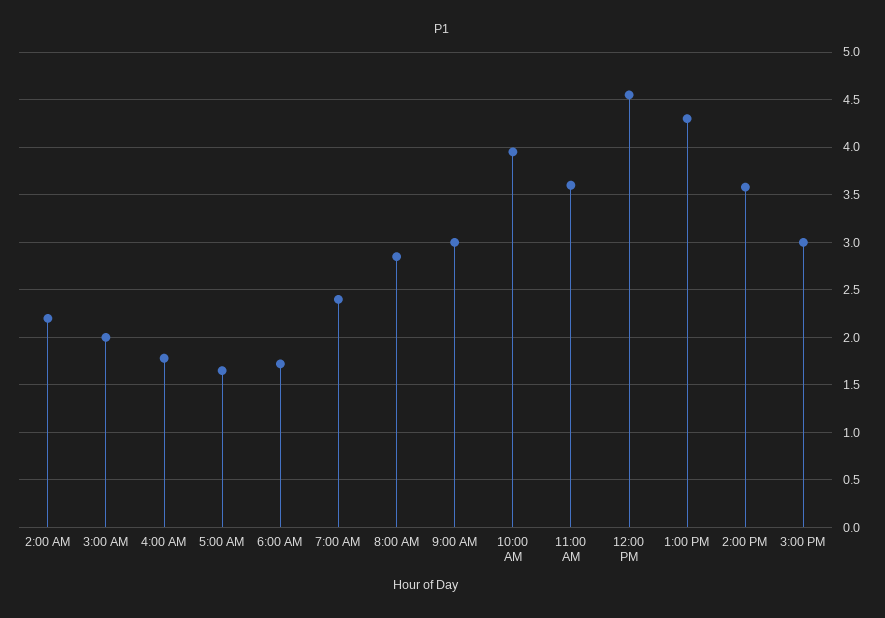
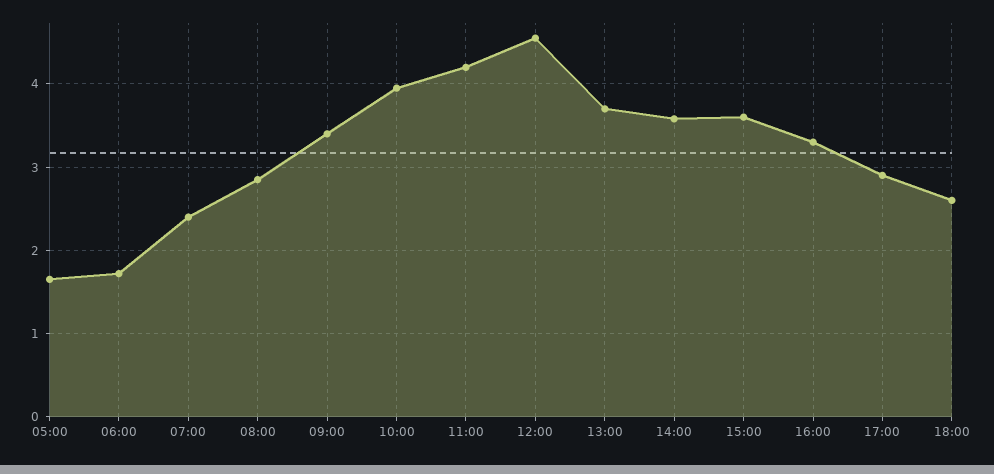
2:00 AM: 2.2 -> none
3:00 AM: 2 -> none
4:00 AM: 1.8 -> none
9:00 AM: 3 -> 3.4
11:00 AM: 3.6 -> 4.2
1:00 PM: 4.3 -> 3.7
3:00 PM: 3 -> 3.6
16:00: none -> 3.3
17:00: none -> 2.9
18:00: none -> 2.6

